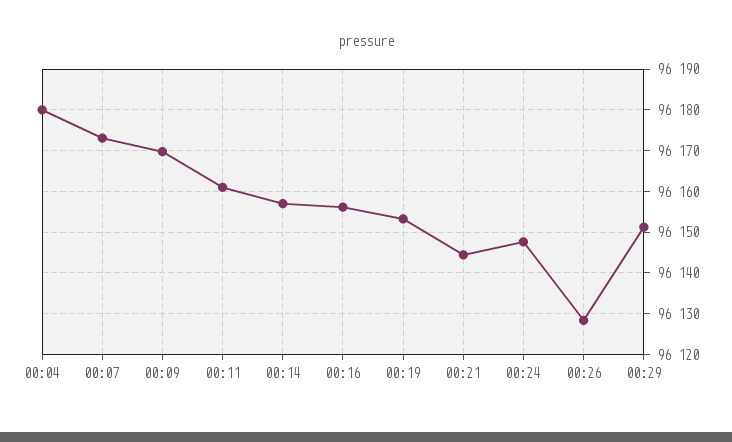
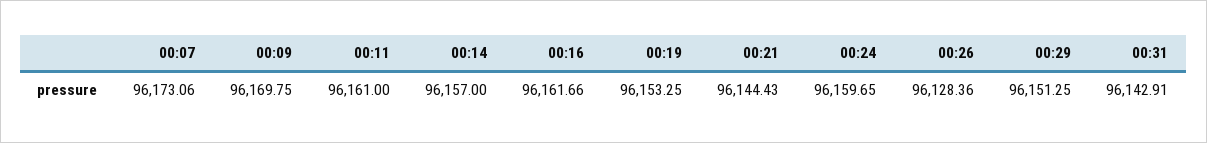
00:04: 96180 -> none
00:16: 96156 -> 96161.66
00:24: 96148 -> 96159.65
00:31: none -> 96142.91

